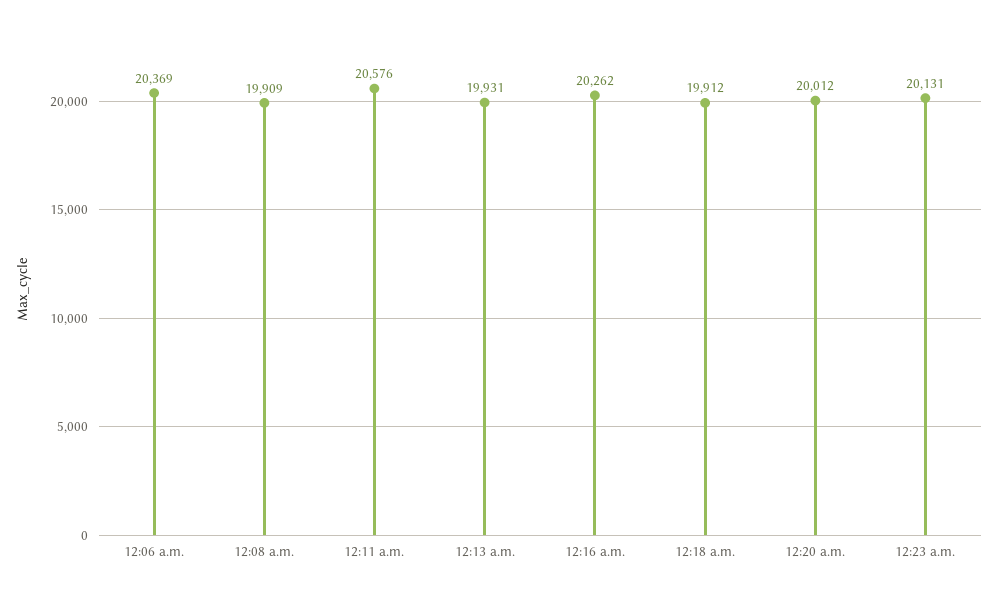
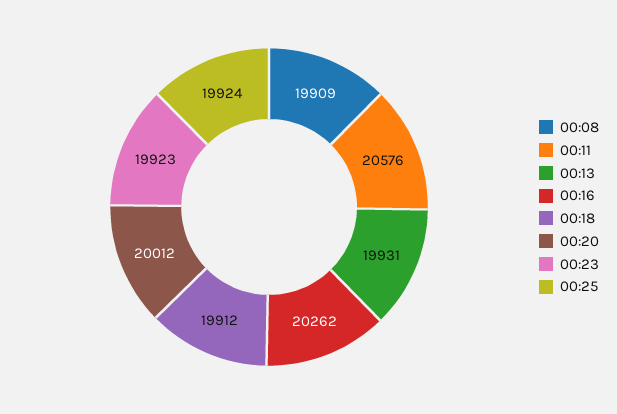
12:06 a.m.: 20369 -> none
12:23 a.m.: 20131 -> 19923
00:25: none -> 19924

